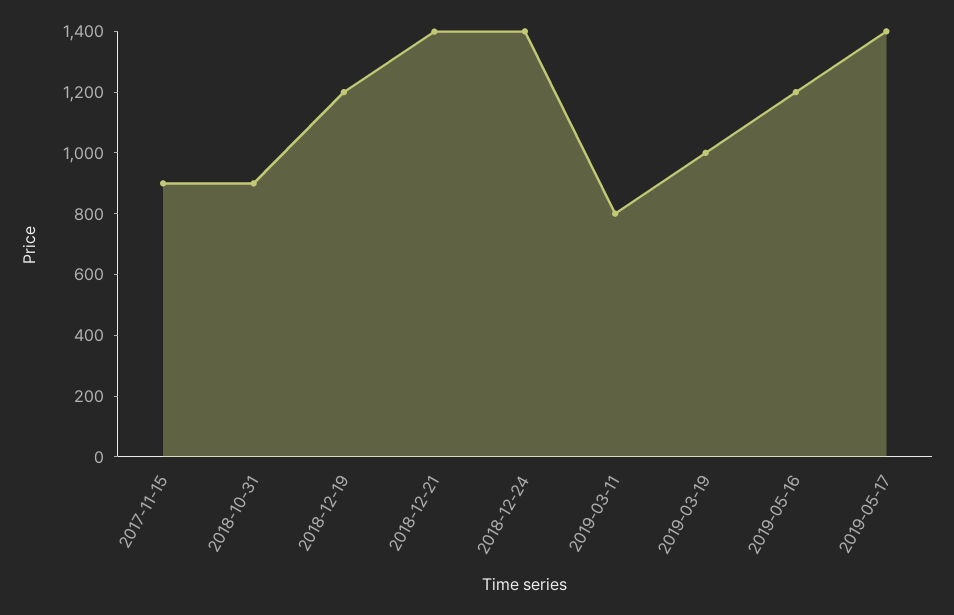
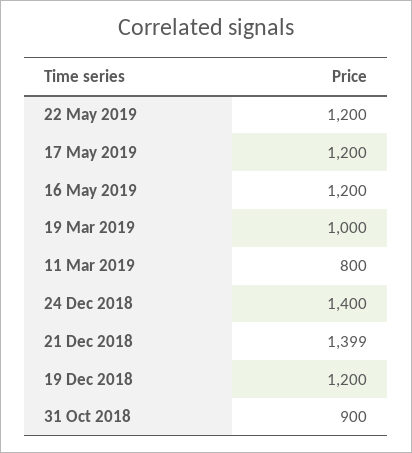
2017-11-15: 900 -> none
2019-05-17: 1400 -> 1200
22 May 2019: none -> 1200

